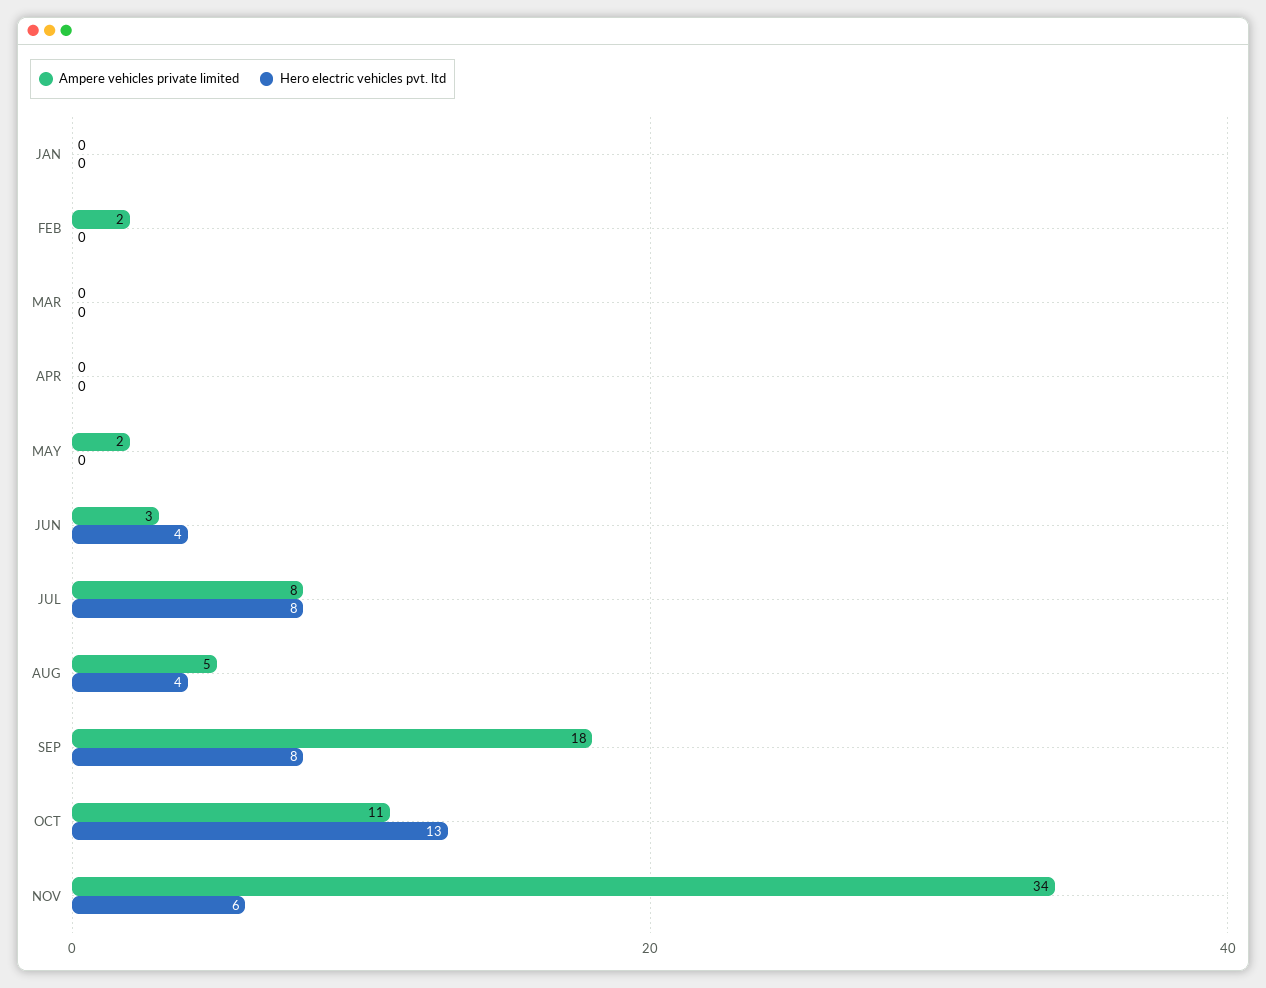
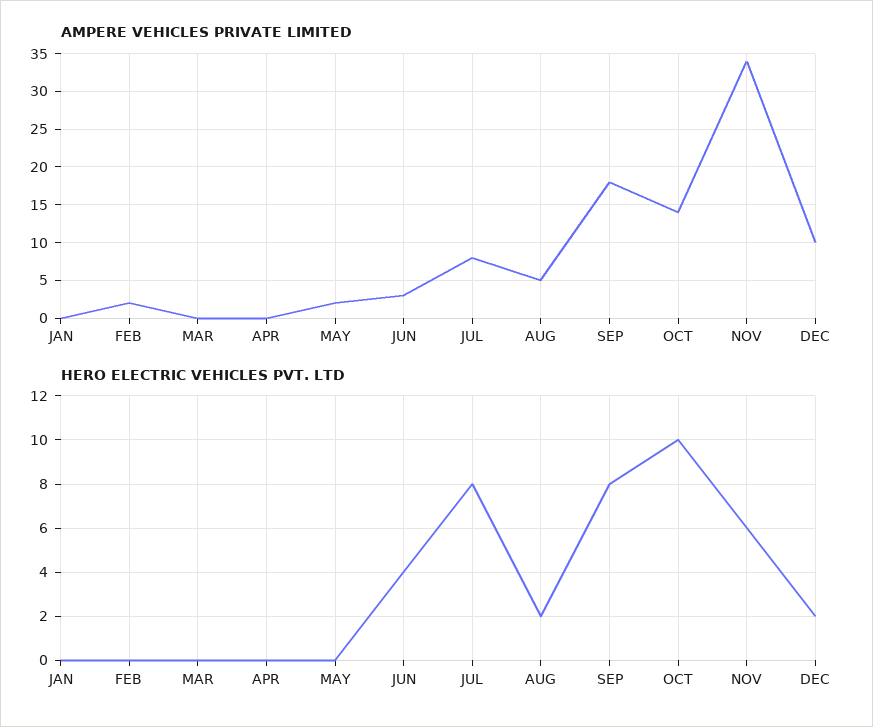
Hero electric vehicles pvt. ltd, AUG: 4 -> 2
Ampere vehicles private limited, OCT: 11 -> 14
Hero electric vehicles pvt. ltd, OCT: 13 -> 10
Ampere vehicles private limited, DEC: none -> 10
Hero electric vehicles pvt. ltd, DEC: none -> 2

